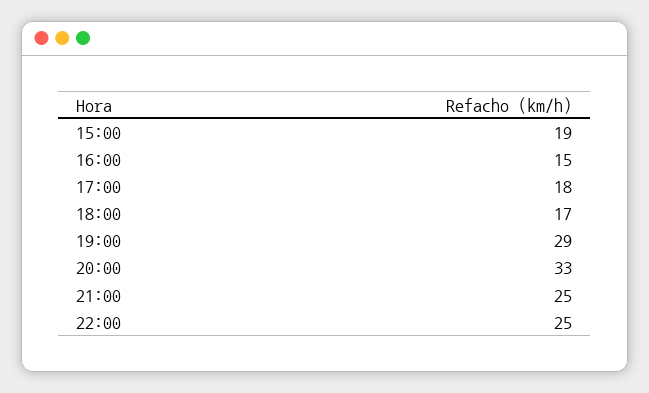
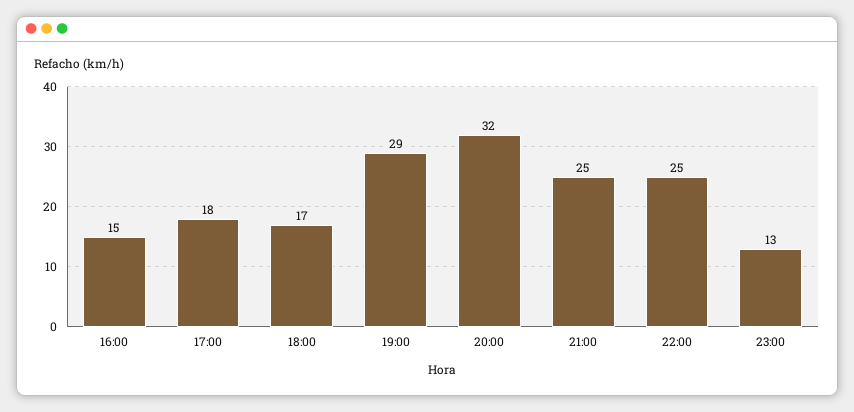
15:00: 19 -> none
20:00: 33 -> 32
23:00: none -> 13

